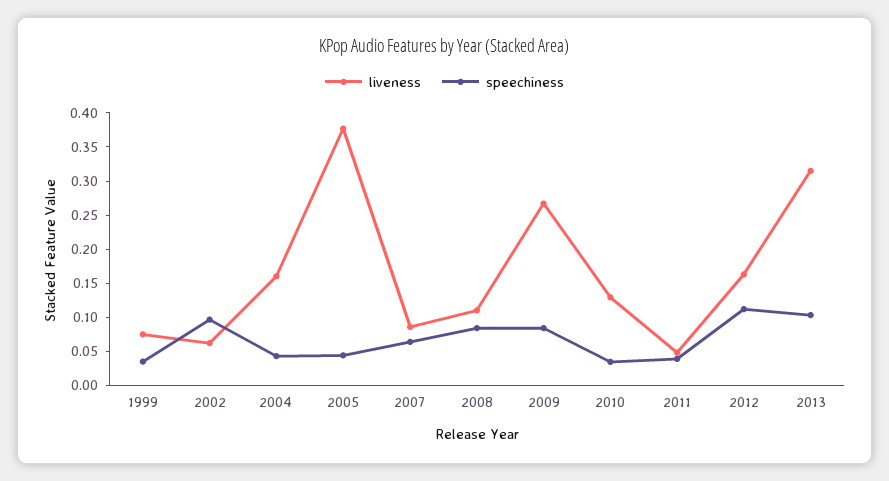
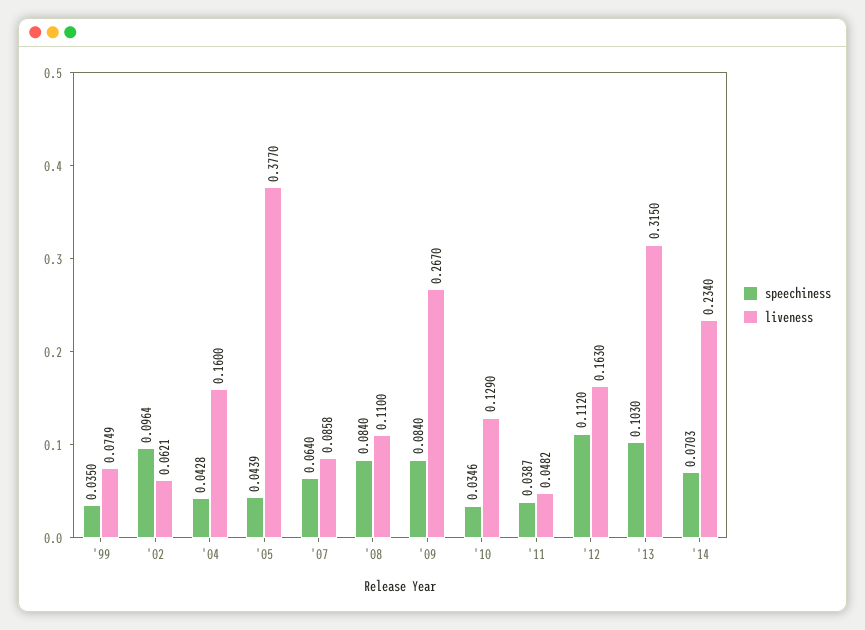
speechiness, '14: none -> 0.0703
liveness, '14: none -> 0.234

